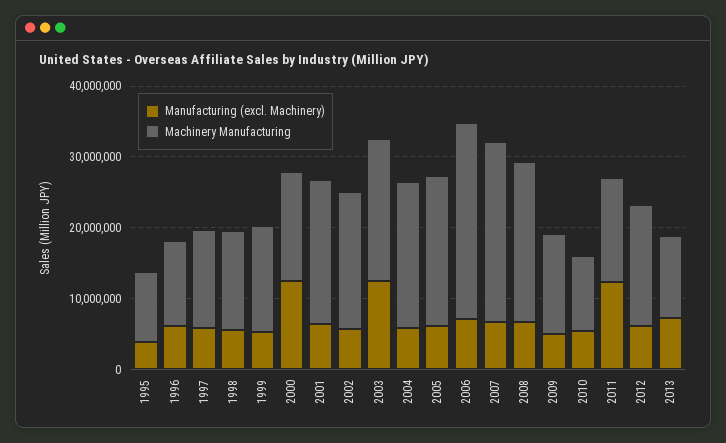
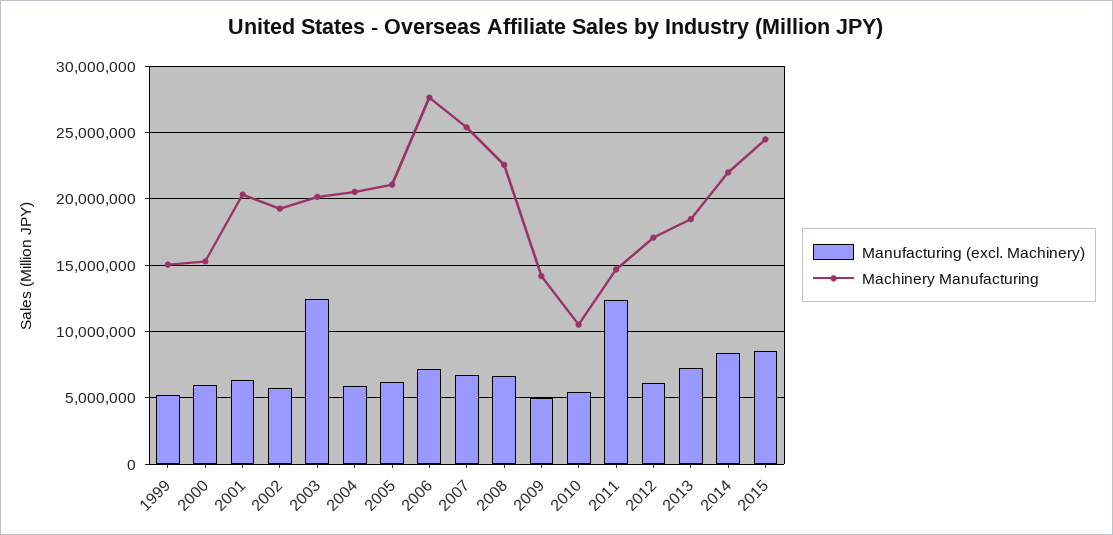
Manufacturing (excl. Machinery), 1995: 4000000 -> none
Machinery Manufacturing, 1995: 10000000 -> none
Manufacturing (excl. Machinery), 1996: 6000000 -> none
Machinery Manufacturing, 1996: 12000000 -> none
Manufacturing (excl. Machinery), 1997: 6000000 -> none
Machinery Manufacturing, 1997: 14000000 -> none
Manufacturing (excl. Machinery), 1998: 6000000 -> none
Machinery Manufacturing, 1998: 14000000 -> none
Manufacturing (excl. Machinery), 2000: 12000000 -> 6000000
Machinery Manufacturing, 2013: 12000000 -> 18500000
Manufacturing (excl. Machinery), 2014: none -> 8500000
Machinery Manufacturing, 2014: none -> 22000000
Manufacturing (excl. Machinery), 2015: none -> 8500000
Machinery Manufacturing, 2015: none -> 24500000

